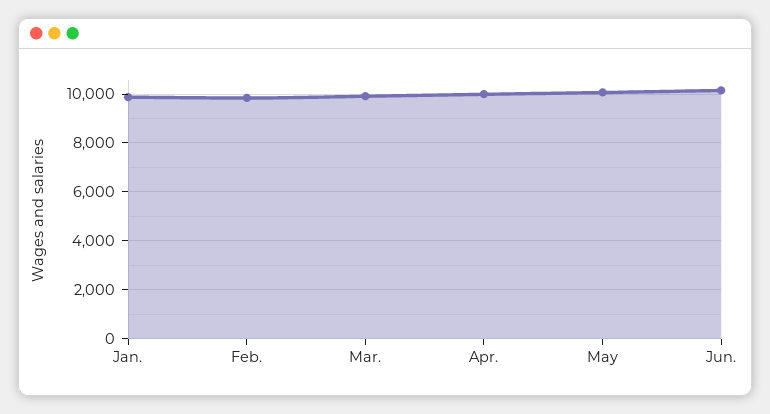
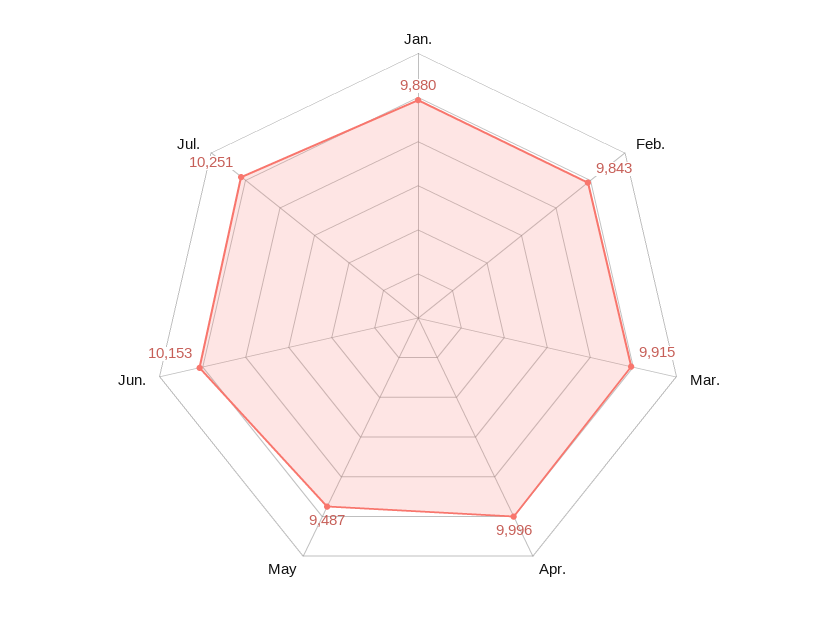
May: 10000 -> 9487
Jul.: none -> 10251

